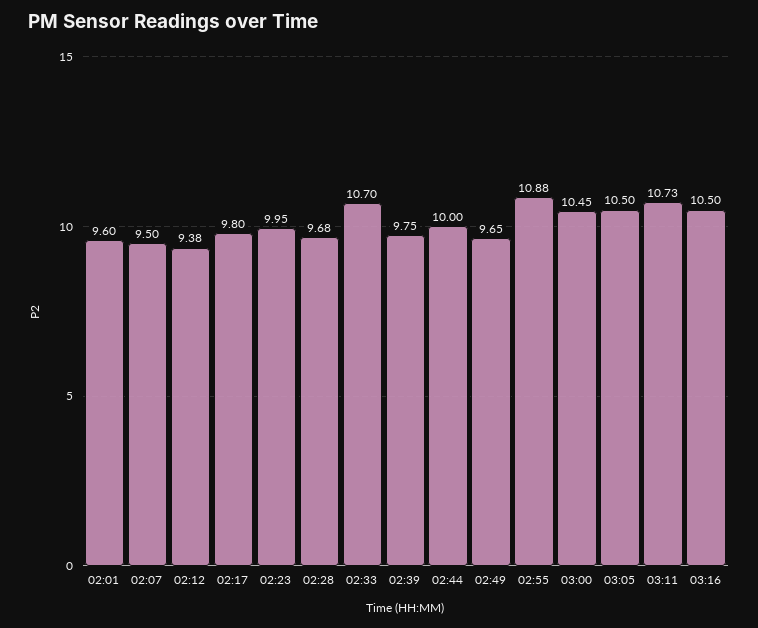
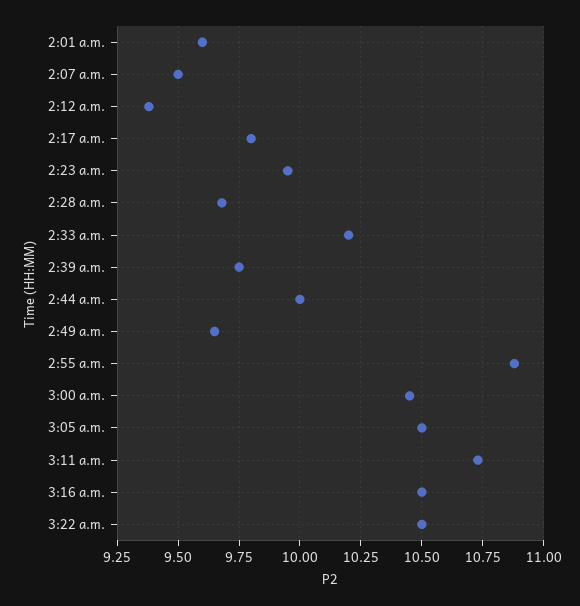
02:33: 10.7 -> 10.2
3:22 a.m.: none -> 10.5

